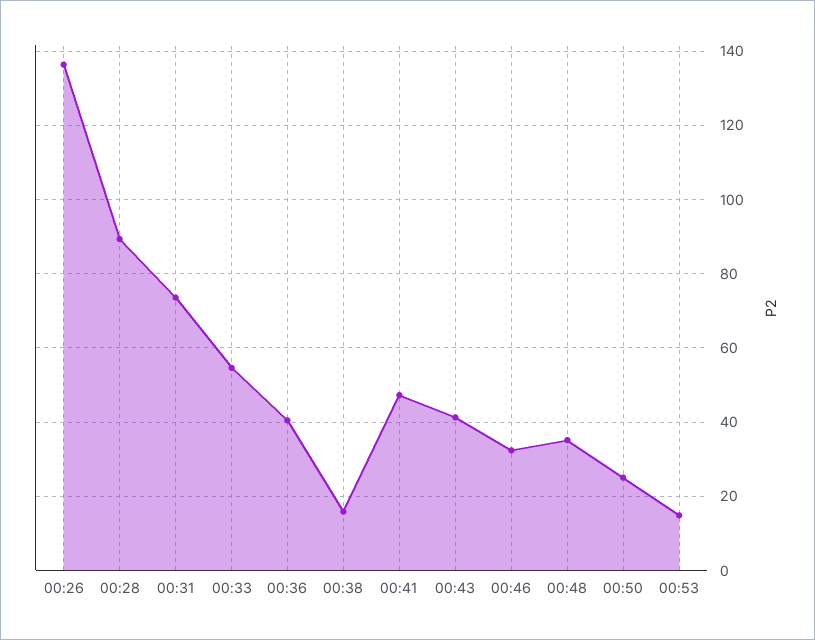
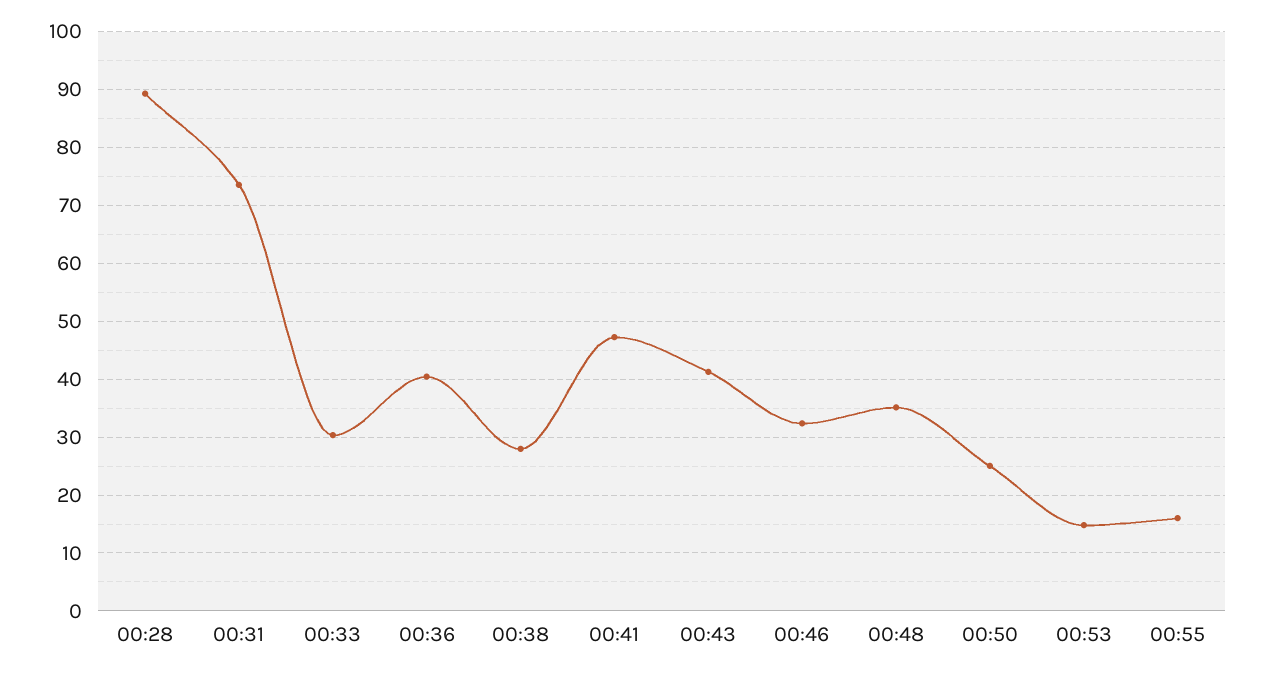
00:26: 136 -> none
00:33: 54 -> 30
00:38: 16 -> 28
00:55: none -> 16

